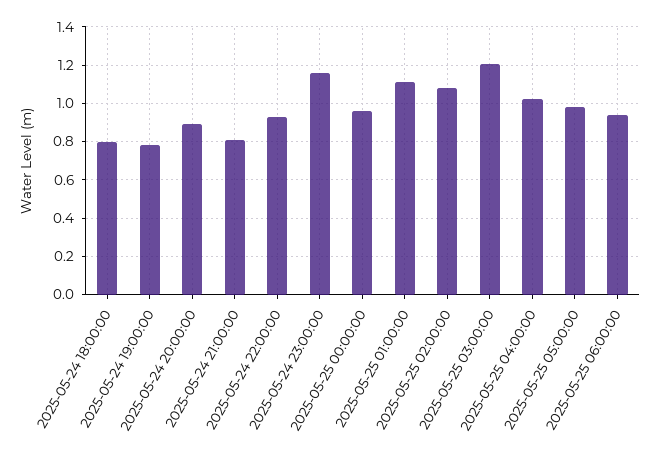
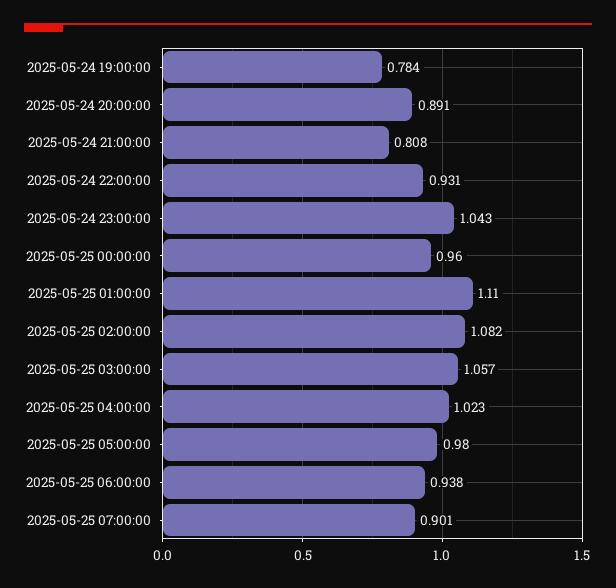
2025-05-24 18:00:00: 0.8 -> none
2025-05-24 23:00:00: 1.15 -> 1.043
2025-05-25 03:00:00: 1.2 -> 1.057
2025-05-25 07:00:00: none -> 0.901

